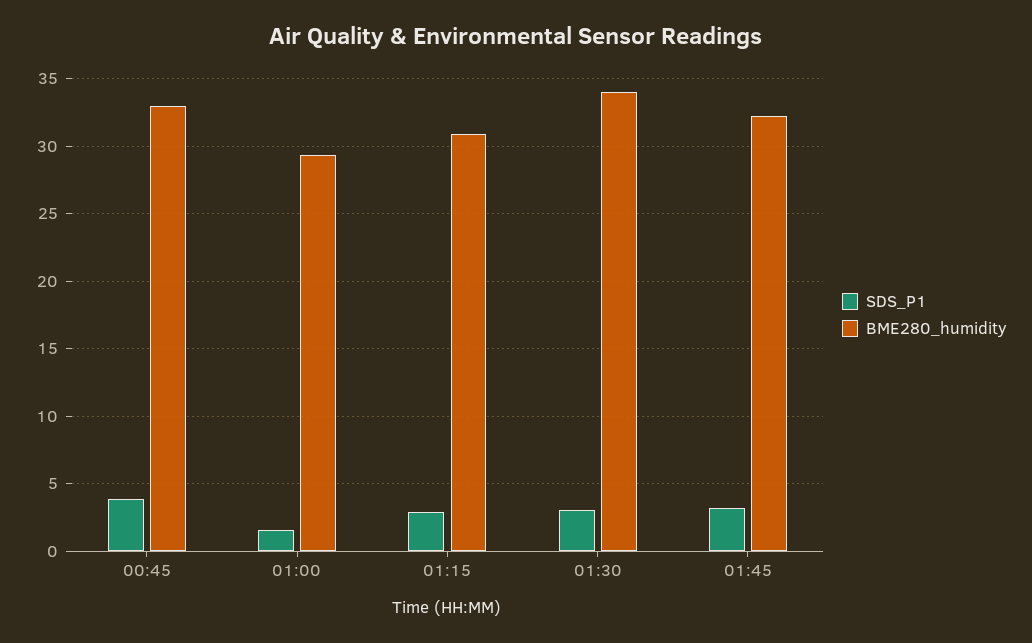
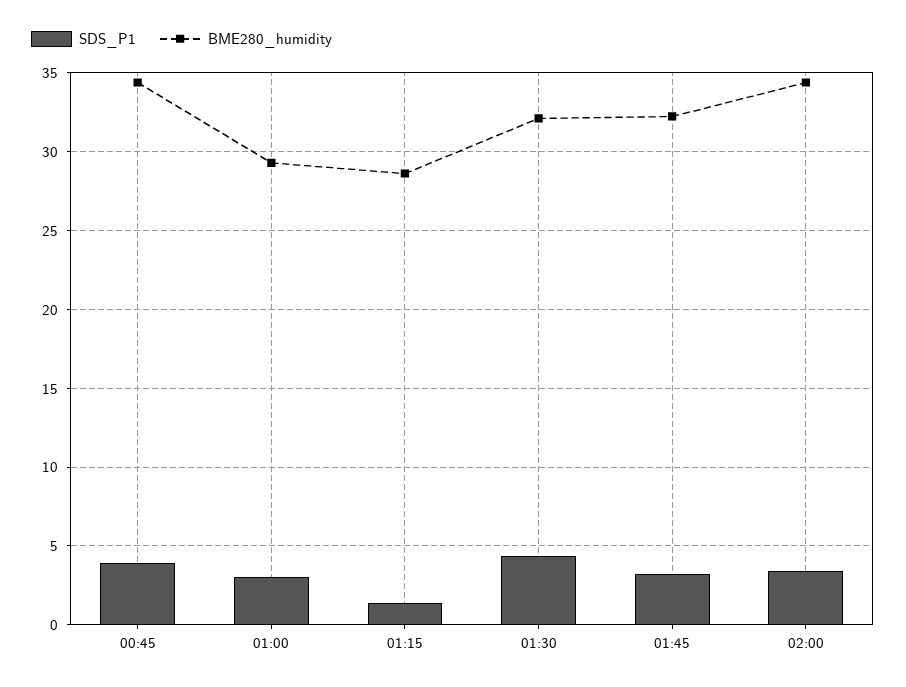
BME280_humidity, 00:45: 33 -> 34.5
SDS_P1, 01:00: 1.5 -> 3
SDS_P1, 01:15: 3 -> 1.5
BME280_humidity, 01:15: 31 -> 28.5
SDS_P1, 01:30: 3 -> 4.5
BME280_humidity, 01:30: 34 -> 32
SDS_P1, 02:00: none -> 3.5
BME280_humidity, 02:00: none -> 34.5

